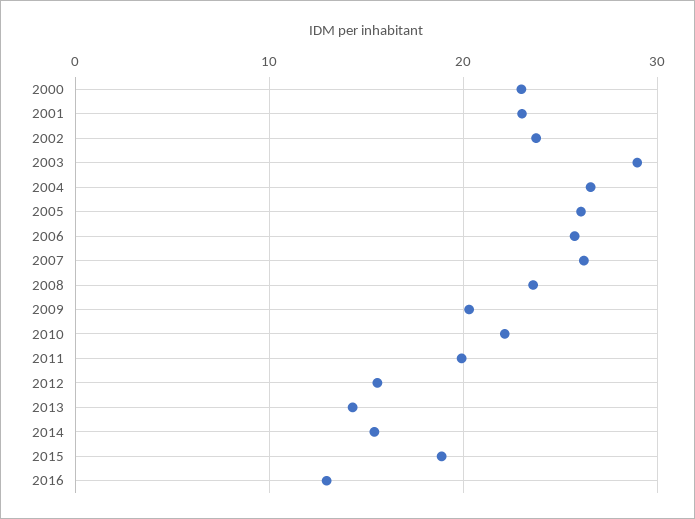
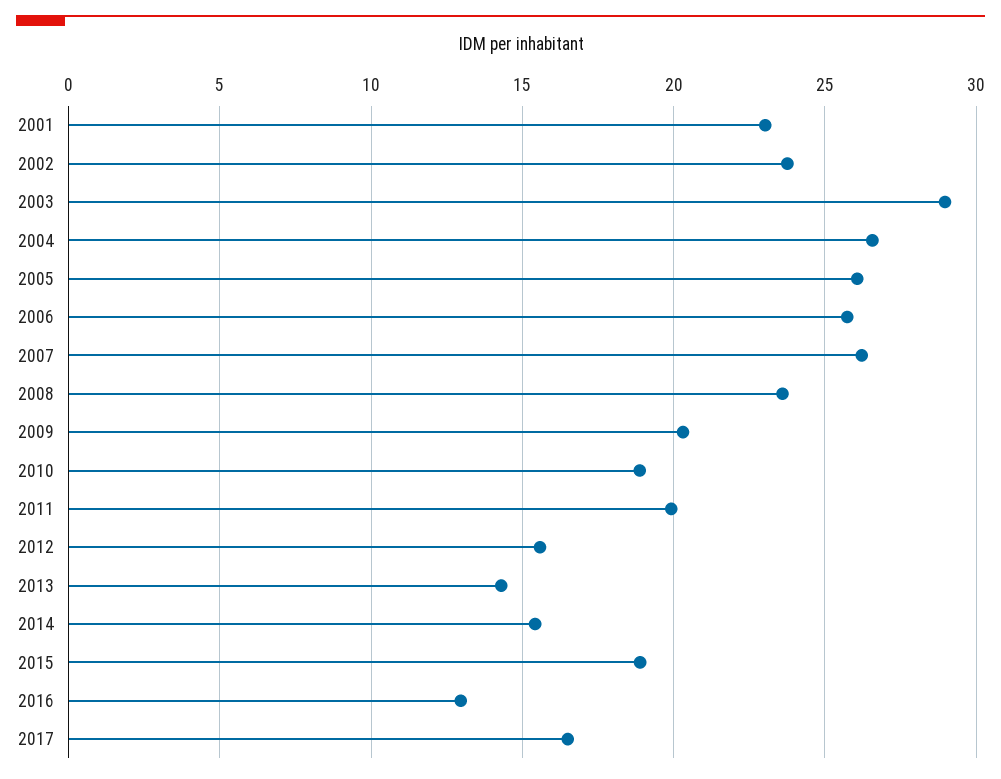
2000: 23 -> none
2010: 22 -> 19
2017: none -> 16.5

